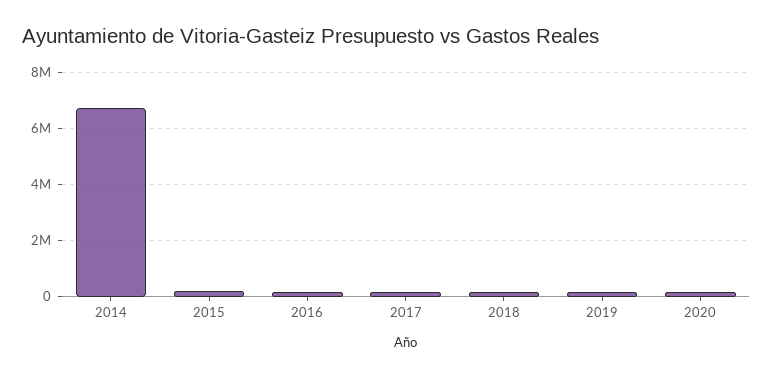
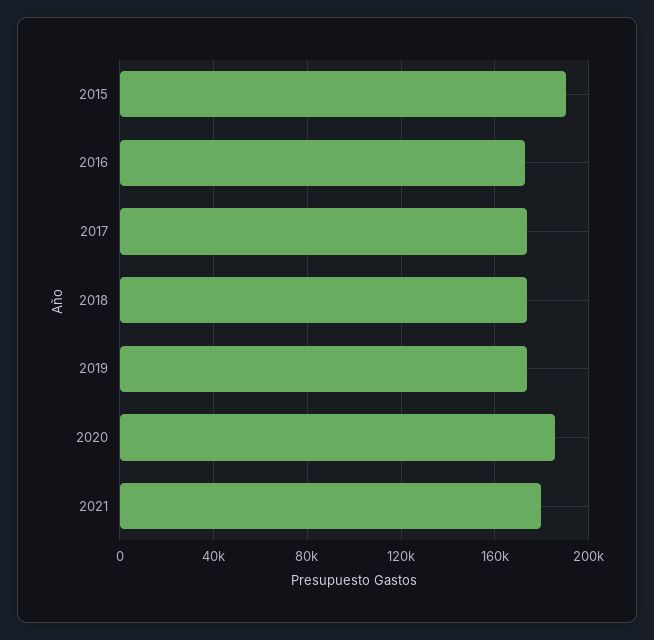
2014: 6750000 -> none
2021: none -> 180000

